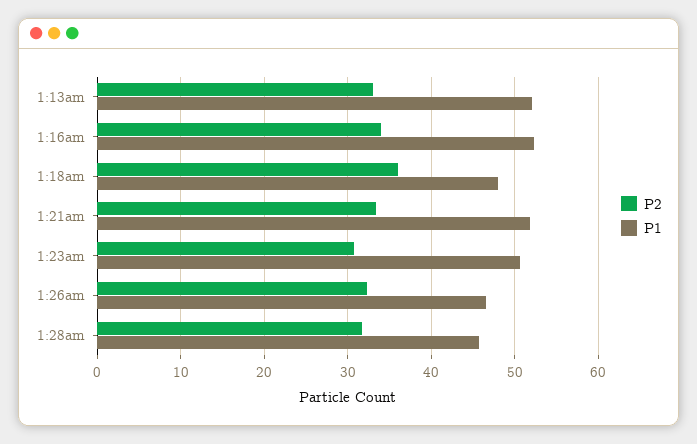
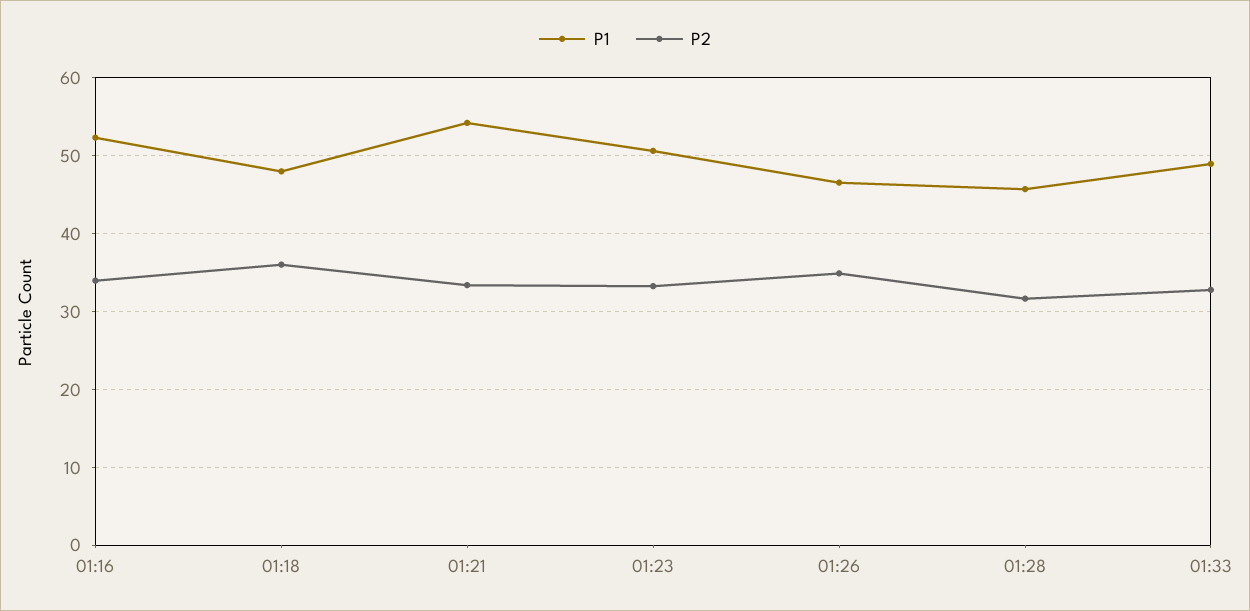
P2, 1:13am: 33 -> none
P1, 1:13am: 52 -> none
P1, 1:21am: 52 -> 54
P2, 1:23am: 31 -> 33
P2, 1:26am: 32 -> 35
P1, 01:33: none -> 49
P2, 01:33: none -> 33

